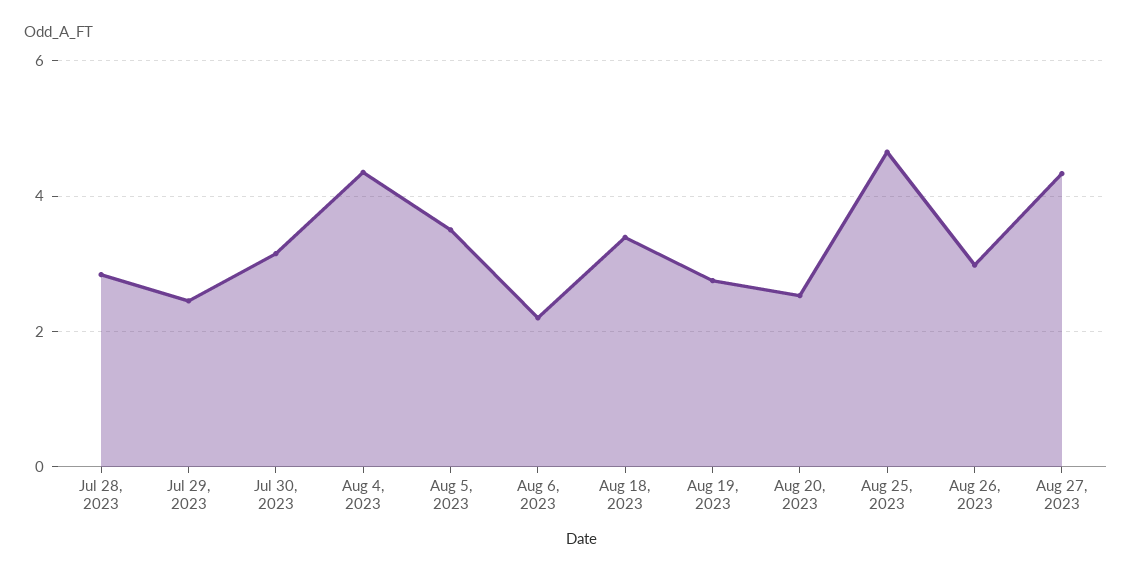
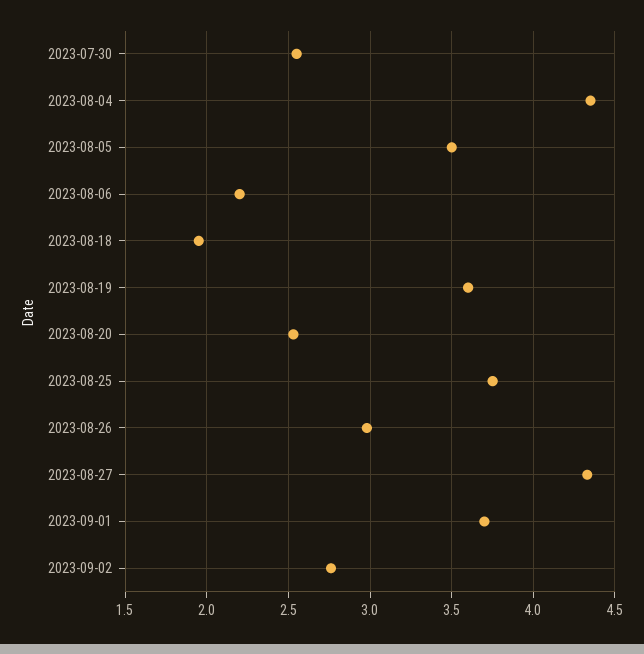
Jul 28, 2023: 2.8 -> none
Jul 29, 2023: 2.4 -> none
Jul 30, 2023: 3.2 -> 2.55
Aug 18, 2023: 3.4 -> 1.95
Aug 19, 2023: 2.8 -> 3.6
Aug 25, 2023: 4.6 -> 3.75
2023-09-01: none -> 3.7
2023-09-02: none -> 2.75

